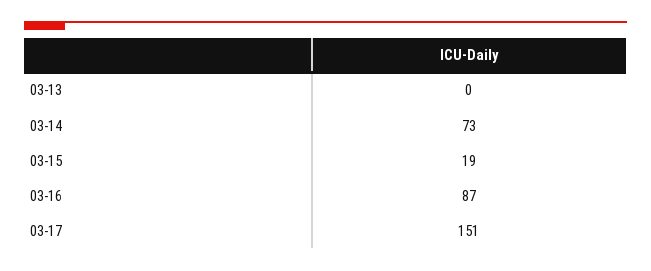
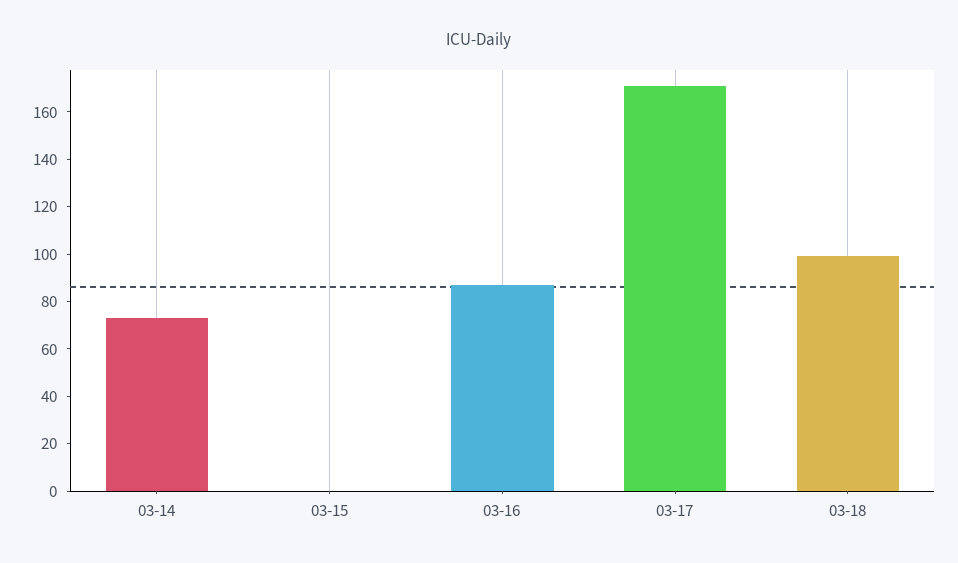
03-13: 0 -> none
03-15: 19 -> 0
03-17: 151 -> 170
03-18: none -> 100

